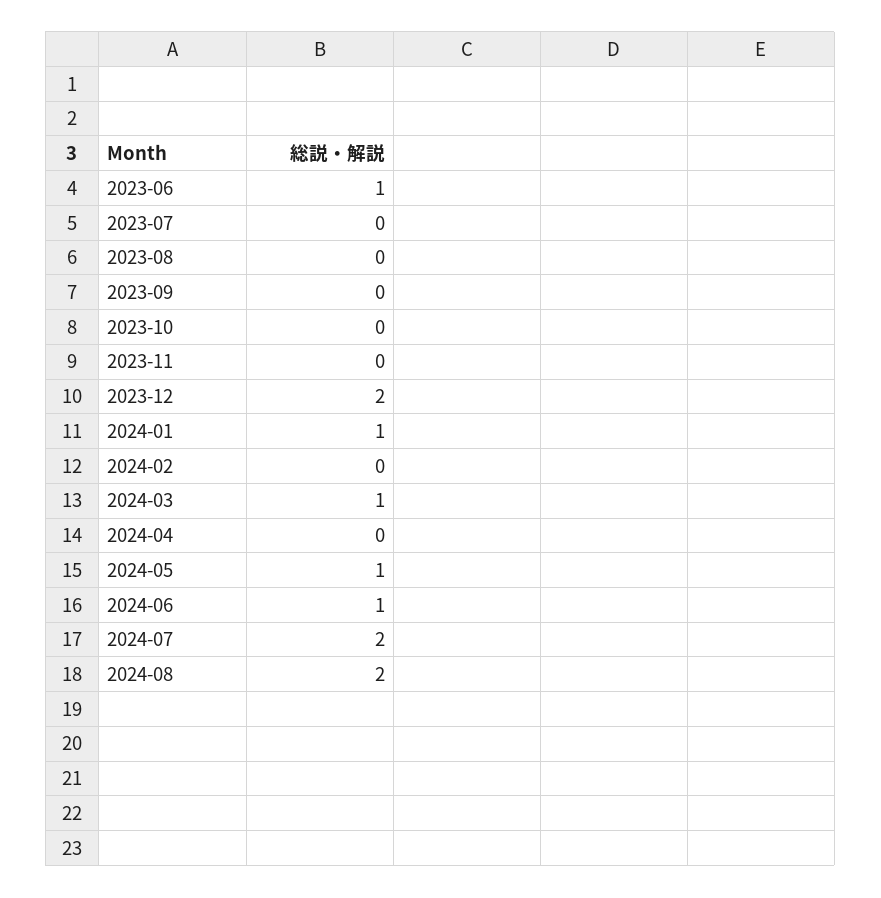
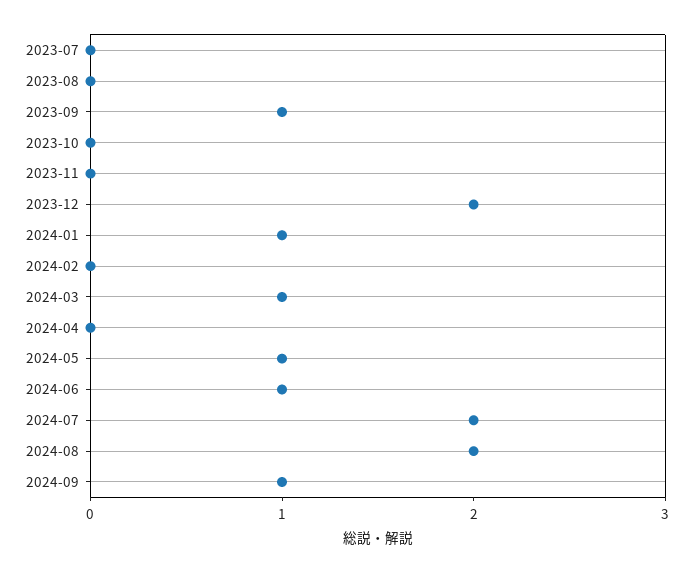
2023-06: 1 -> none
2023-09: 0 -> 1
2024-09: none -> 1

